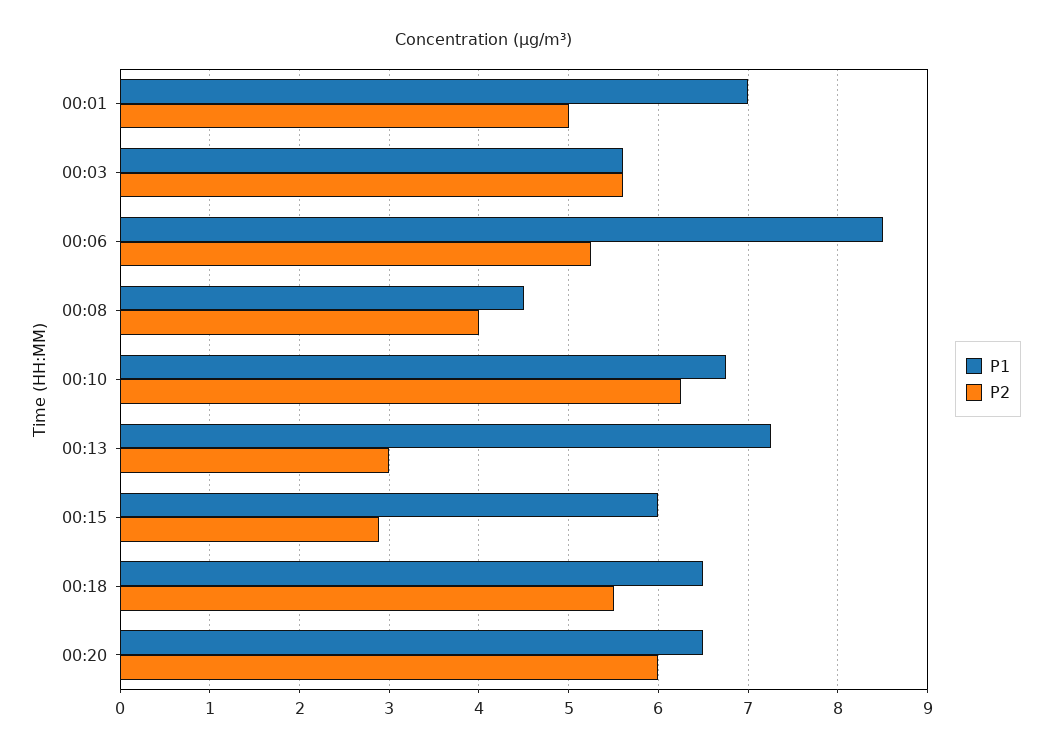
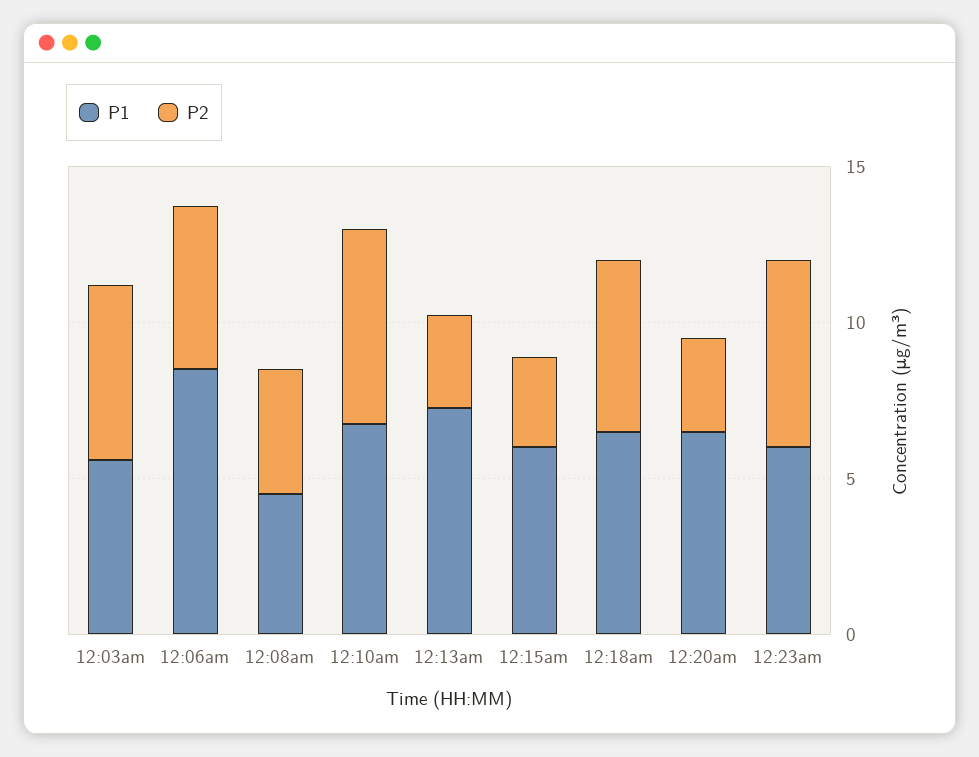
P1, 00:01: 7 -> none
P2, 00:01: 5 -> none
P2, 00:20: 6 -> 3
P1, 12:23am: none -> 6
P2, 12:23am: none -> 6

